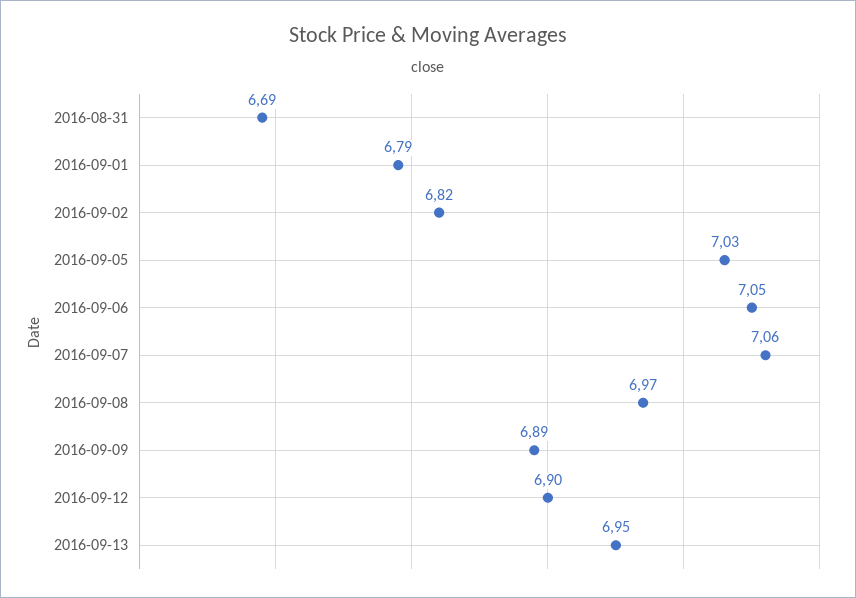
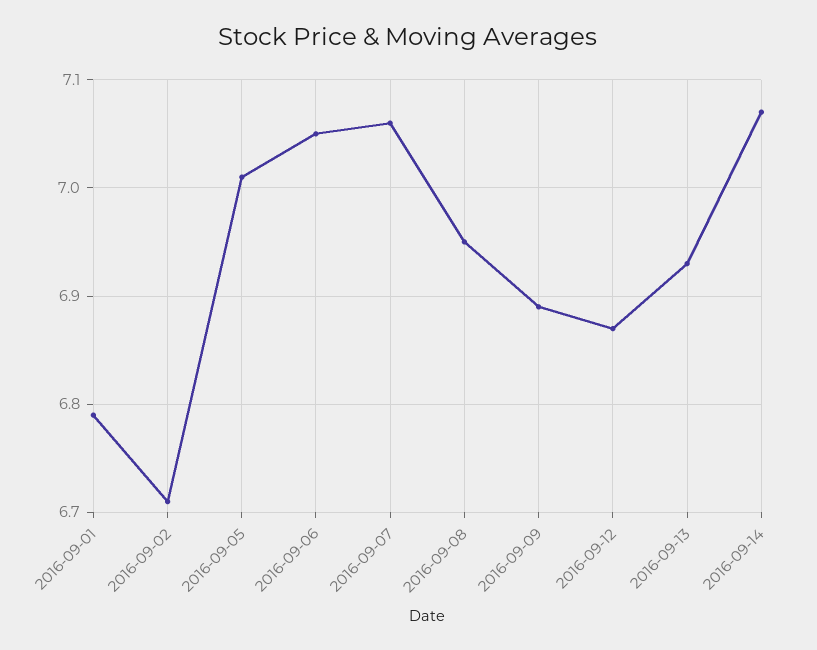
2016-08-31: 6.69 -> none
2016-09-02: 6.82 -> 6.71
2016-09-05: 7.03 -> 7.01
2016-09-08: 6.97 -> 6.95
2016-09-12: 6.9 -> 6.87
2016-09-13: 6.95 -> 6.93
2016-09-14: none -> 7.07

